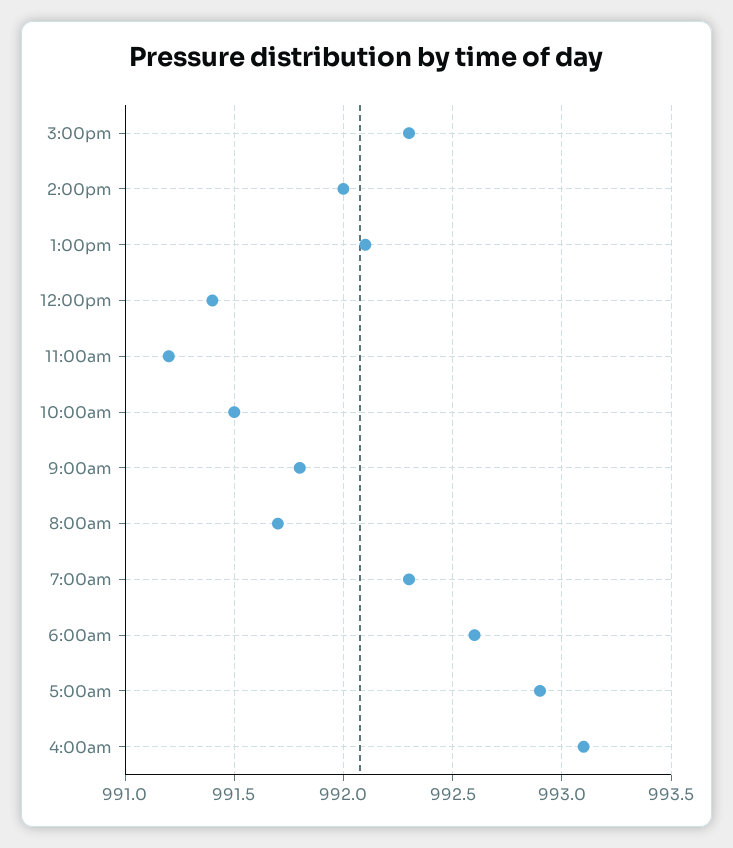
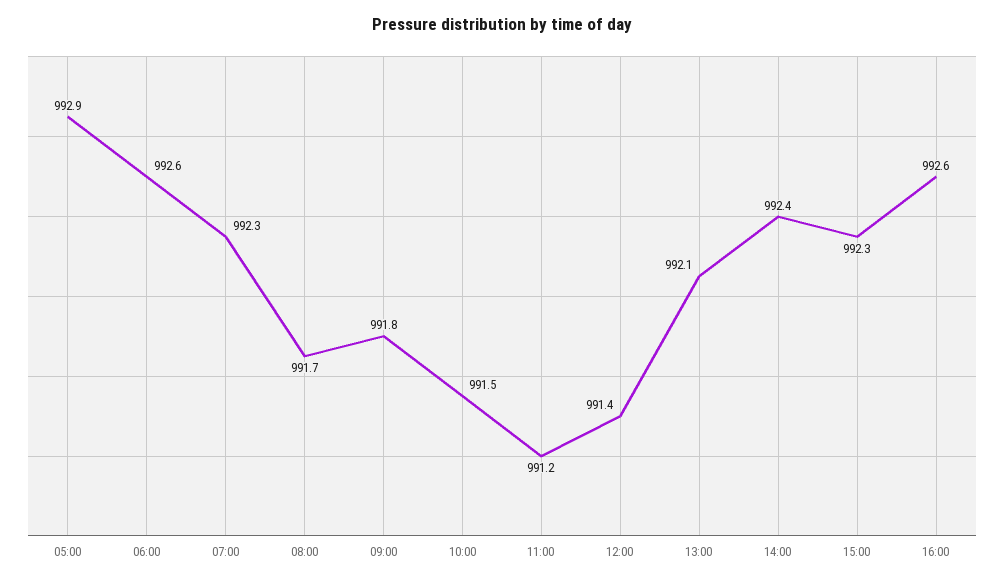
2:00pm: 992 -> 992.4
4:00am: 993.1 -> none
16:00: none -> 992.6

